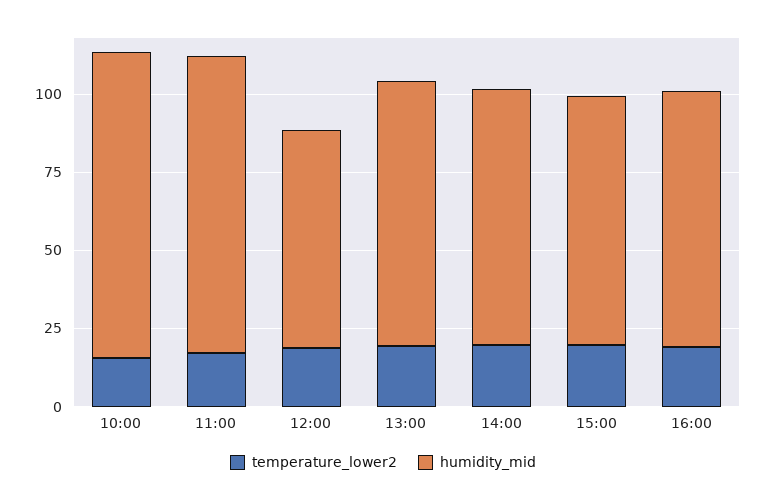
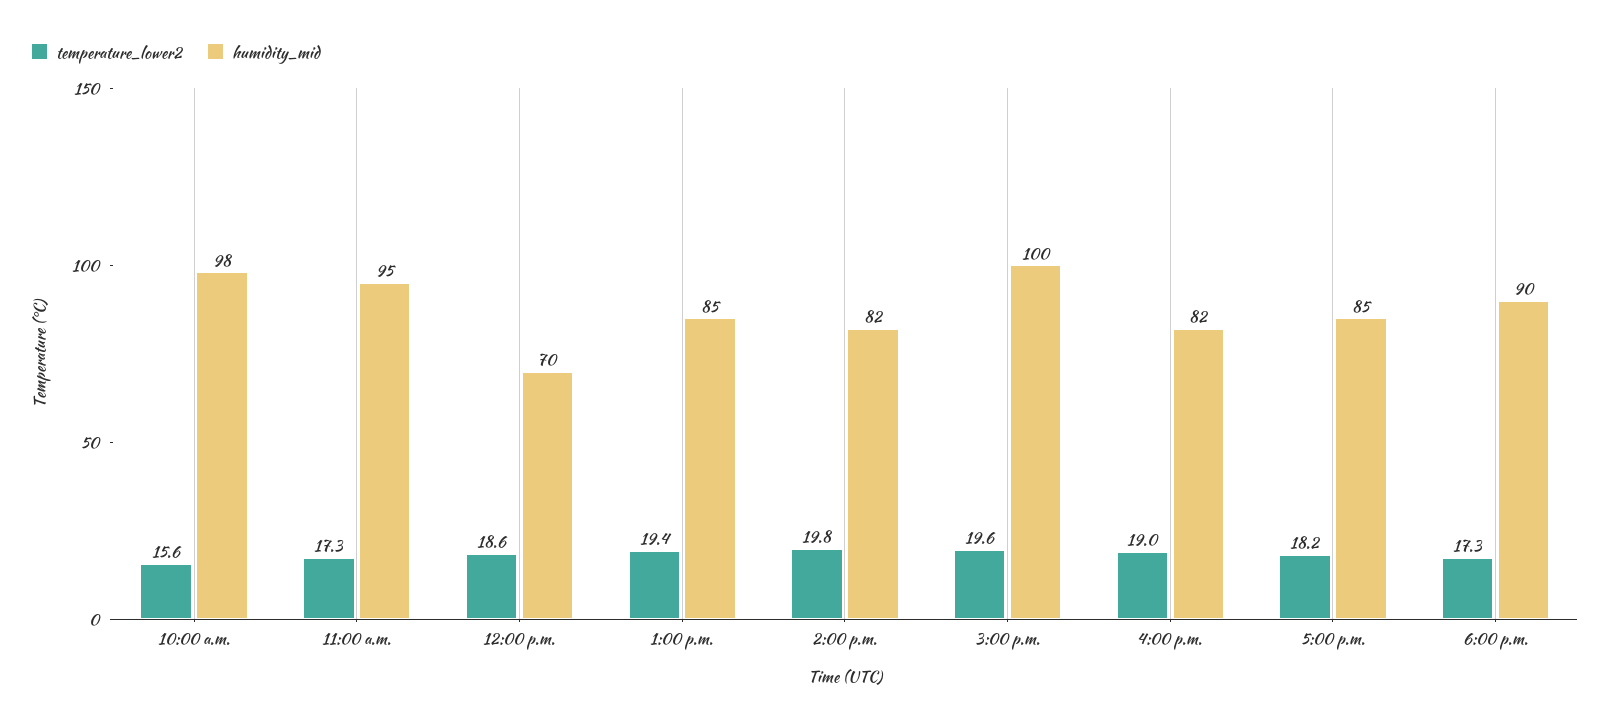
humidity_mid, 15:00: 80 -> 100
temperature_lower2, 5:00 p.m.: none -> 18.2
humidity_mid, 5:00 p.m.: none -> 85
temperature_lower2, 6:00 p.m.: none -> 17.3
humidity_mid, 6:00 p.m.: none -> 90

